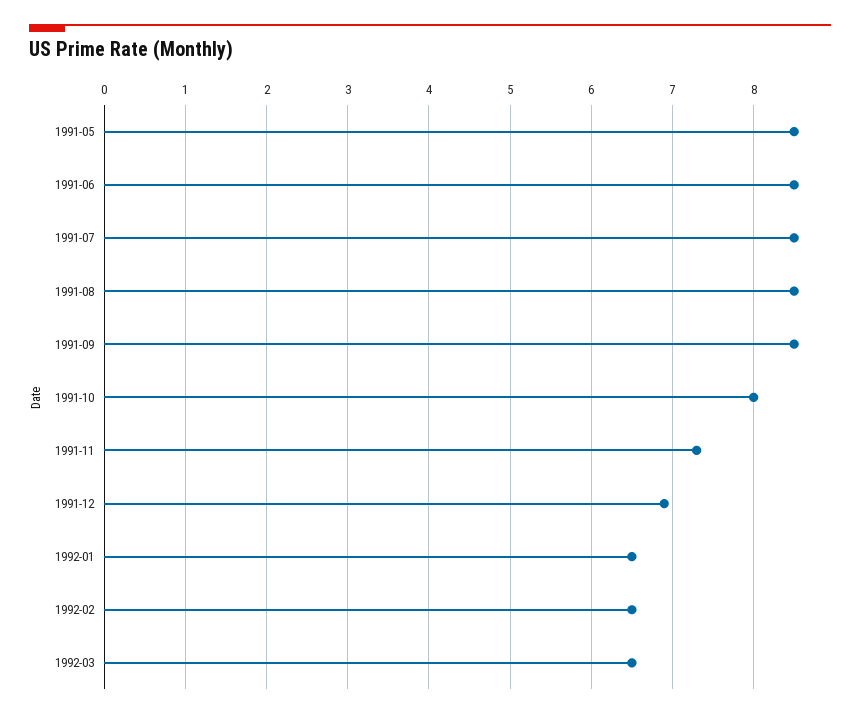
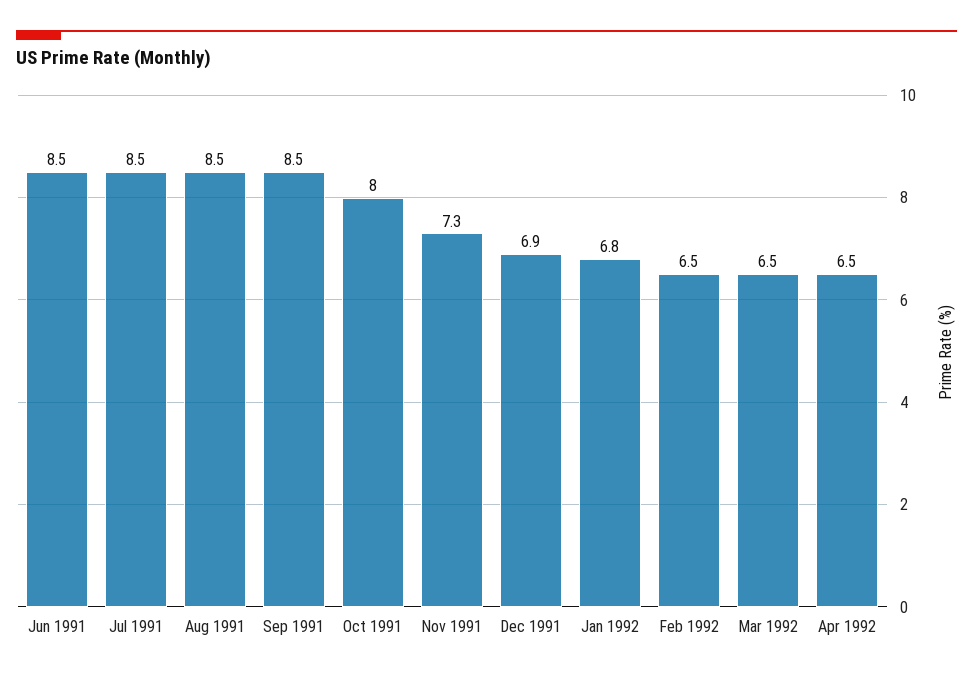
1991-05: 8.5 -> none
1992-01: 6.5 -> 6.8
Apr 1992: none -> 6.5

